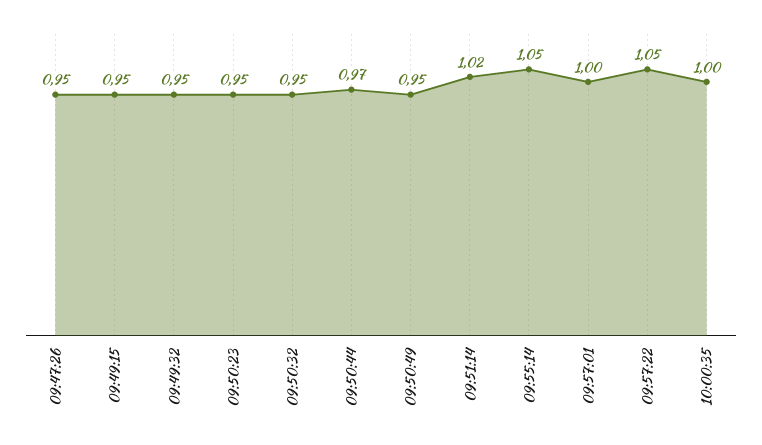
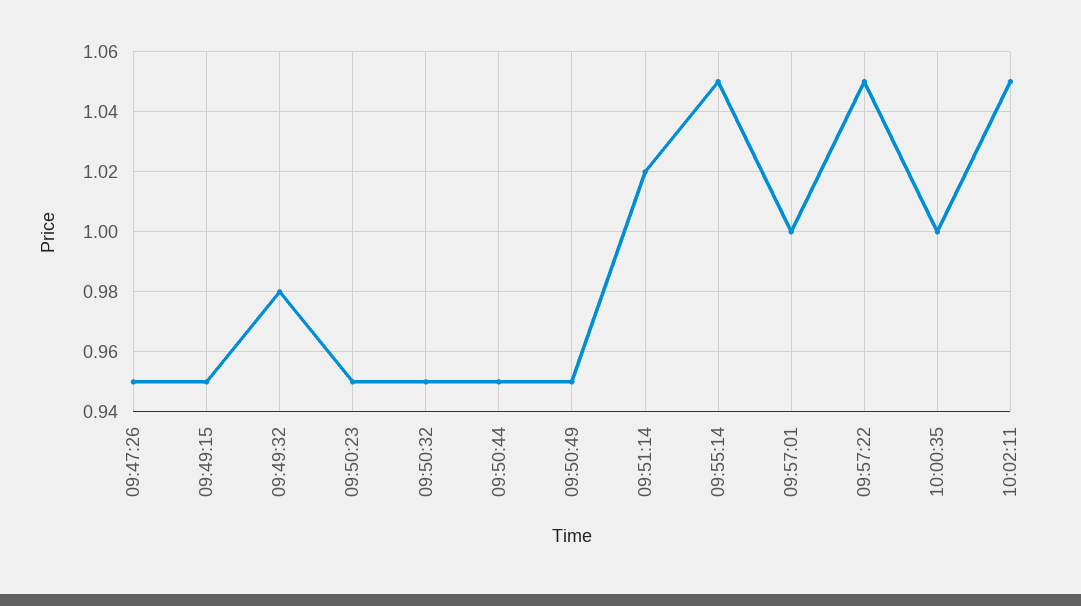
09:49:32: 0.95 -> 0.98
09:50:44: 0.97 -> 0.95
10:02:11: none -> 1.05

